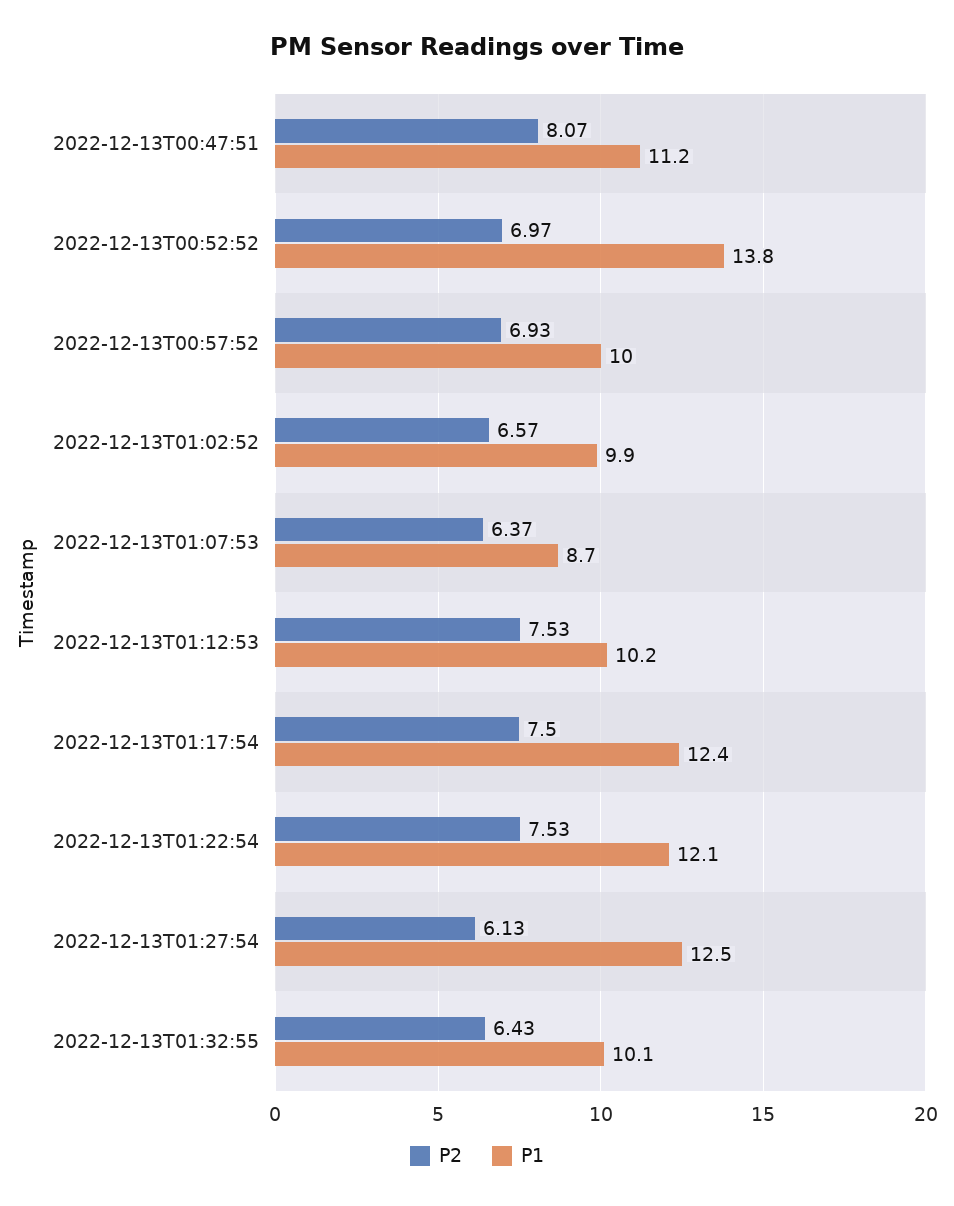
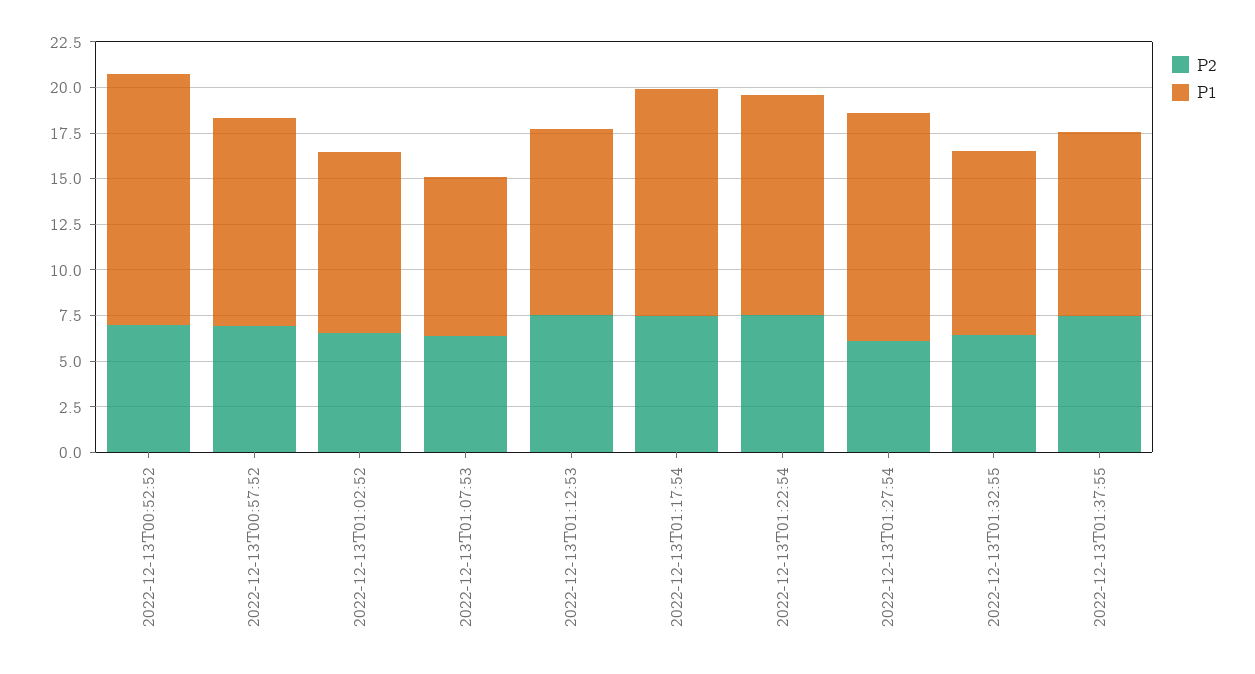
P2, 2022-12-13T00:47:51: 8.07 -> none
P1, 2022-12-13T00:47:51: 11.2 -> none
P1, 2022-12-13T00:57:52: 10 -> 11.5
P2, 2022-12-13T01:37:55: none -> 7.5
P1, 2022-12-13T01:37:55: none -> 10

